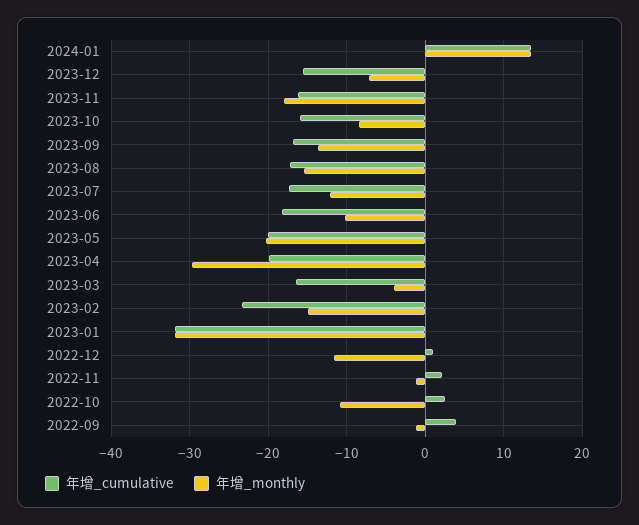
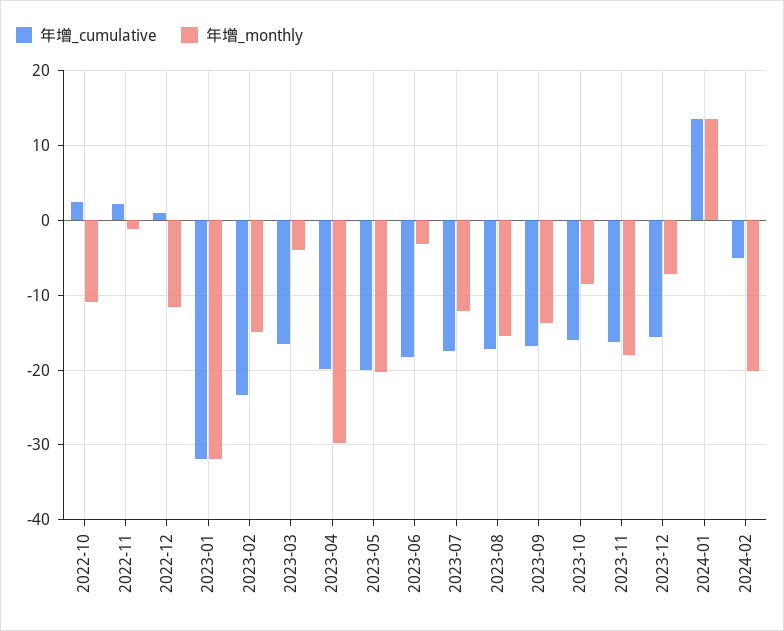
年增_monthly, 2023-06: -10 -> -3
年增_cumulative, 2022-09: 4 -> none
年增_monthly, 2022-09: -1 -> none
年增_cumulative, 2024-02: none -> -5
年增_monthly, 2024-02: none -> -20

